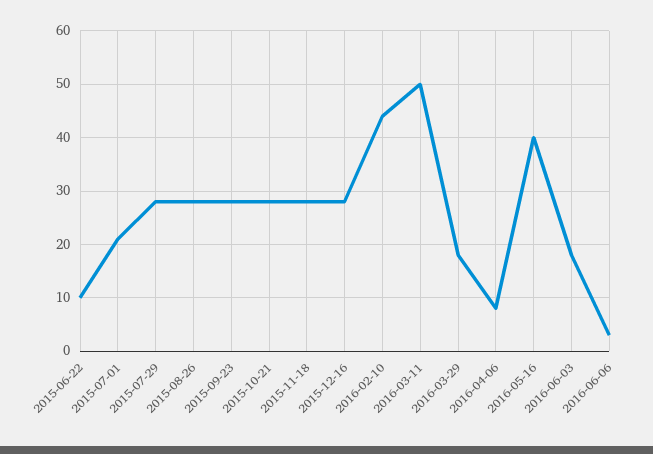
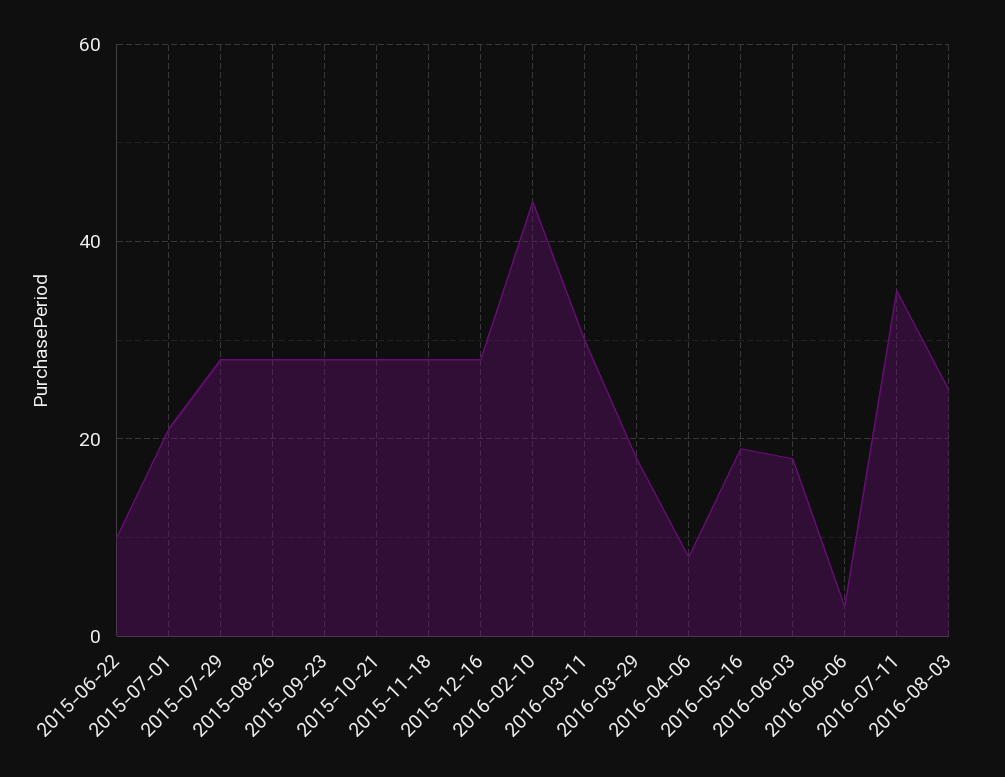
2016-03-11: 50 -> 30
2016-05-16: 40 -> 20
2016-07-11: none -> 35
2016-08-03: none -> 25

